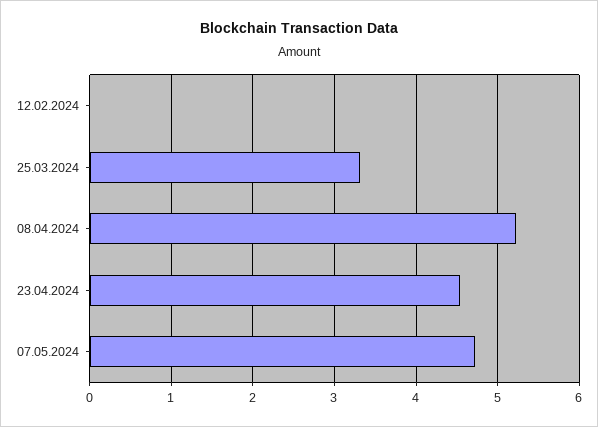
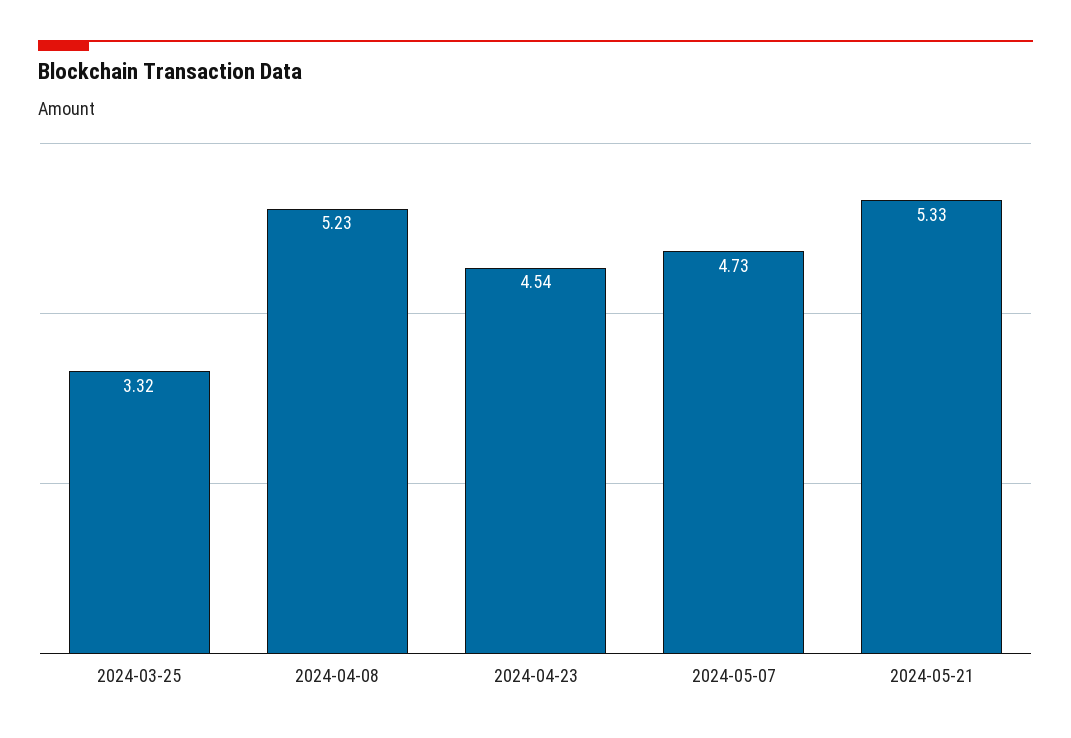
12.02.2024: 0 -> none
2024-05-21: none -> 5.33

